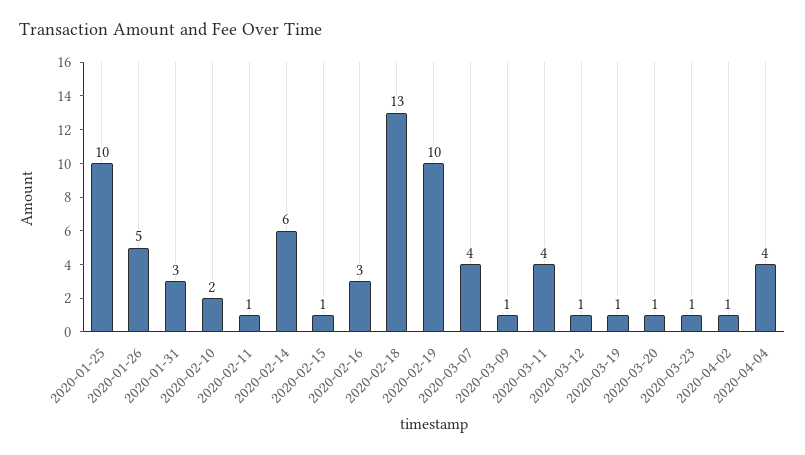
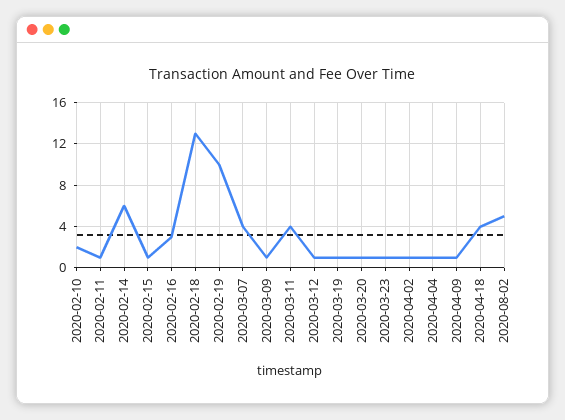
2020-01-25: 10 -> none
2020-01-26: 5 -> none
2020-01-31: 3 -> none
2020-04-04: 4 -> 1
2020-04-09: none -> 1
2020-04-18: none -> 4
2020-08-02: none -> 5

